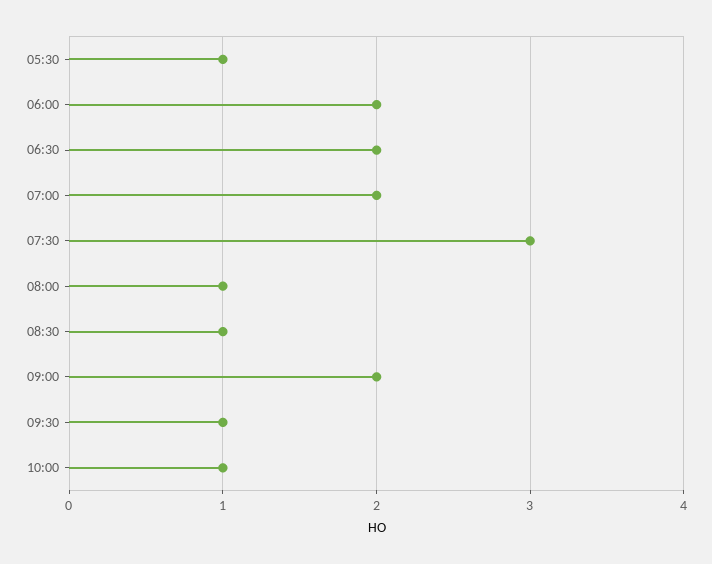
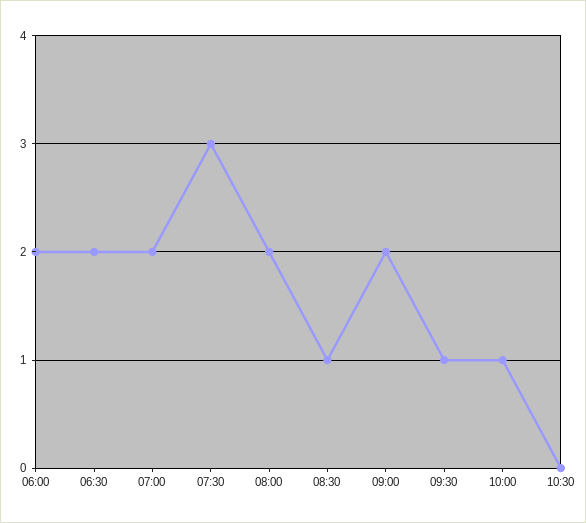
05:30: 1 -> none
08:00: 1 -> 2
10:30: none -> 0

